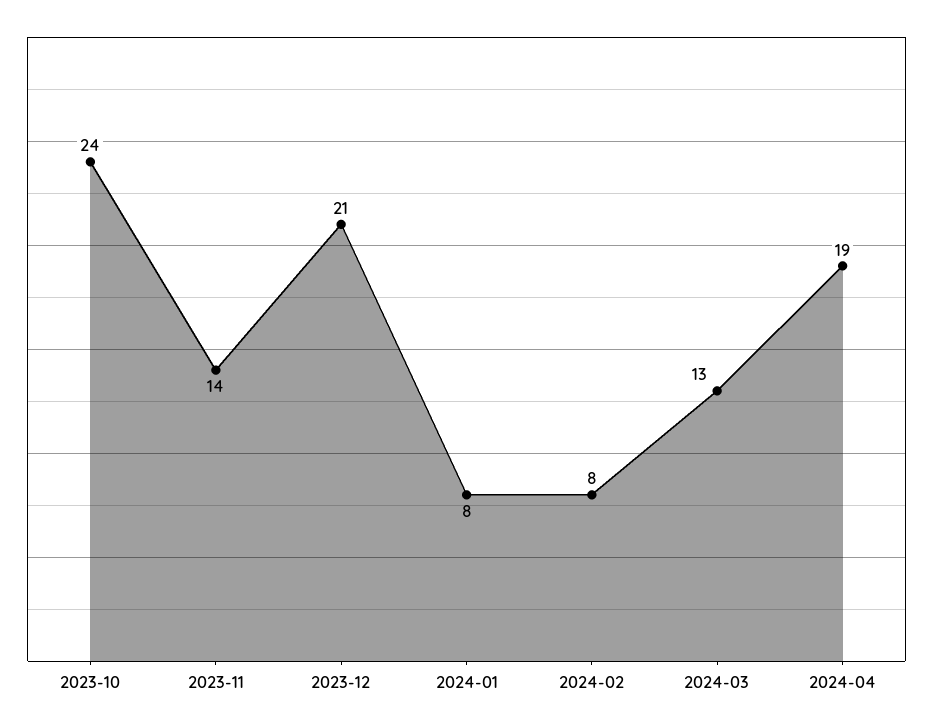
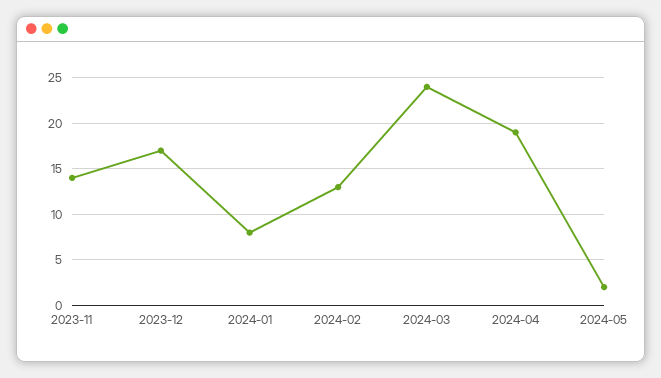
2023-10: 24 -> none
2023-12: 21 -> 17
2024-02: 8 -> 13
2024-03: 13 -> 24
2024-05: none -> 2

